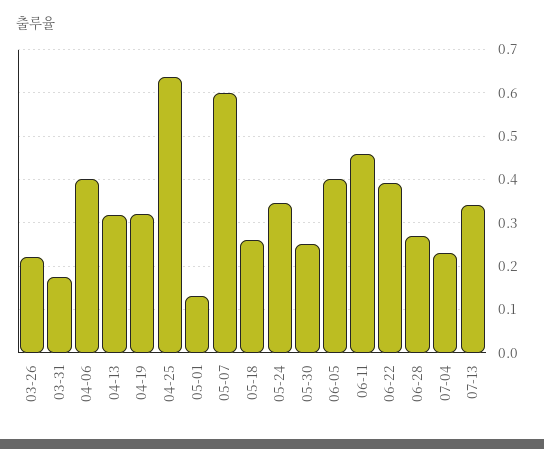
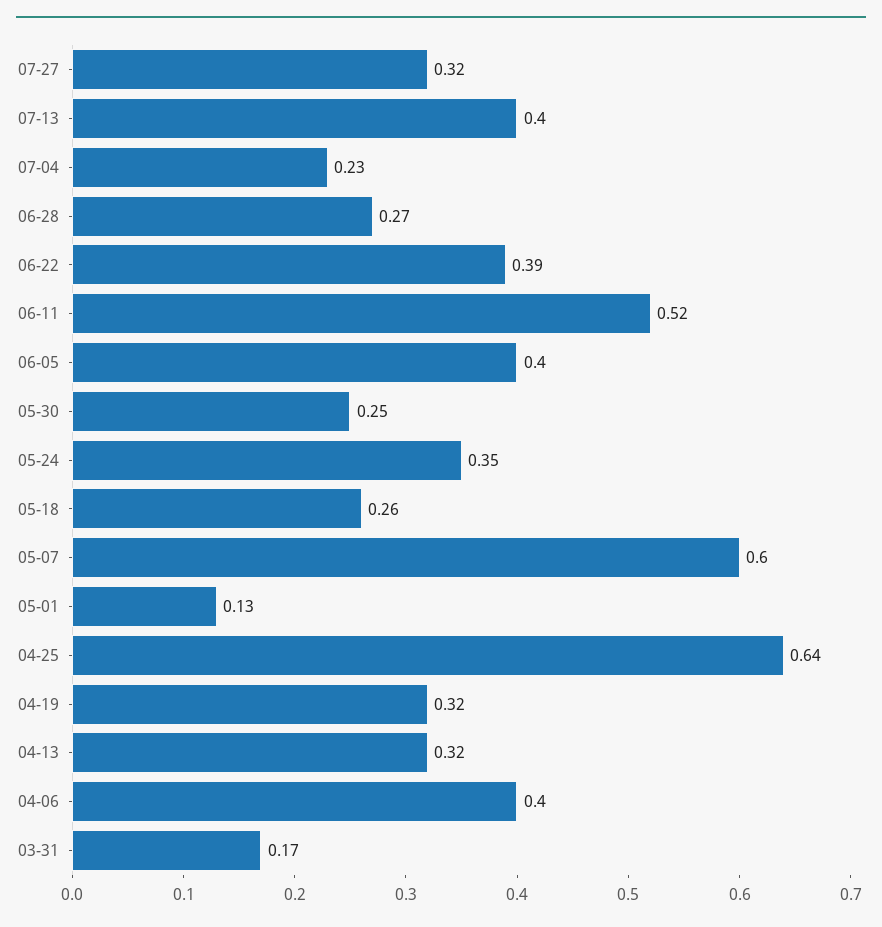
03-26: 0.22 -> none
06-11: 0.46 -> 0.52
07-13: 0.34 -> 0.4
07-27: none -> 0.32

